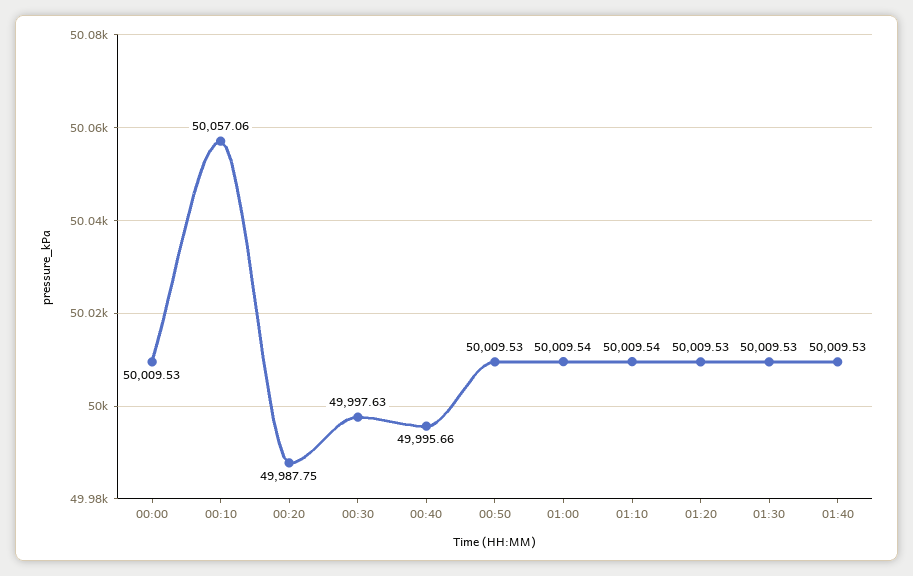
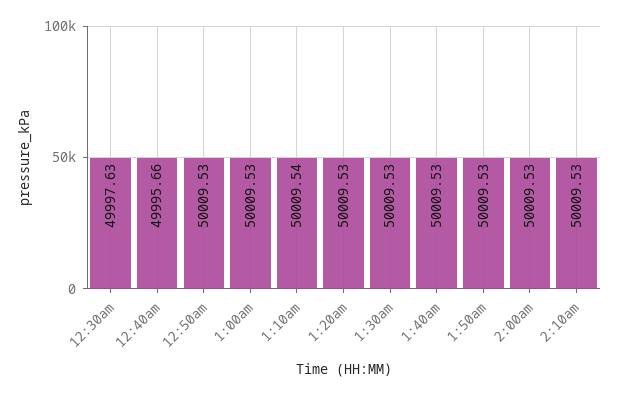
00:00: 50009.53 -> none
00:10: 50057.06 -> none
00:20: 49987.75 -> none
01:00: 50009.54 -> 50009.53
1:50am: none -> 50009.53
2:00am: none -> 50009.53
2:10am: none -> 50009.53

